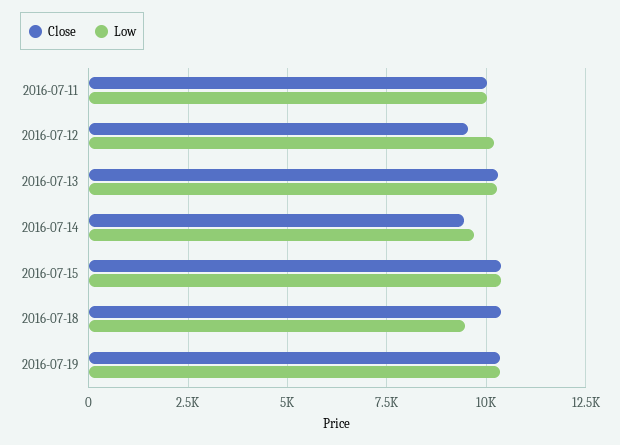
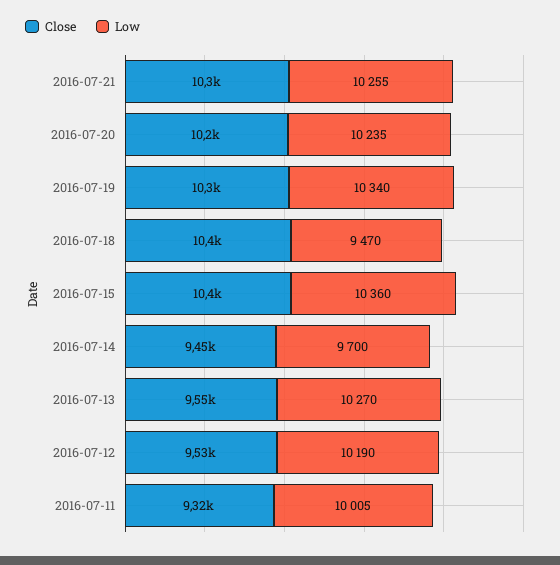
Close, 2016-07-11: 10000 -> 9320
Close, 2016-07-13: 10250 -> 9550
Close, 2016-07-21: none -> 10300
Low, 2016-07-21: none -> 10255
Close, 2016-07-20: none -> 10200
Low, 2016-07-20: none -> 10235

